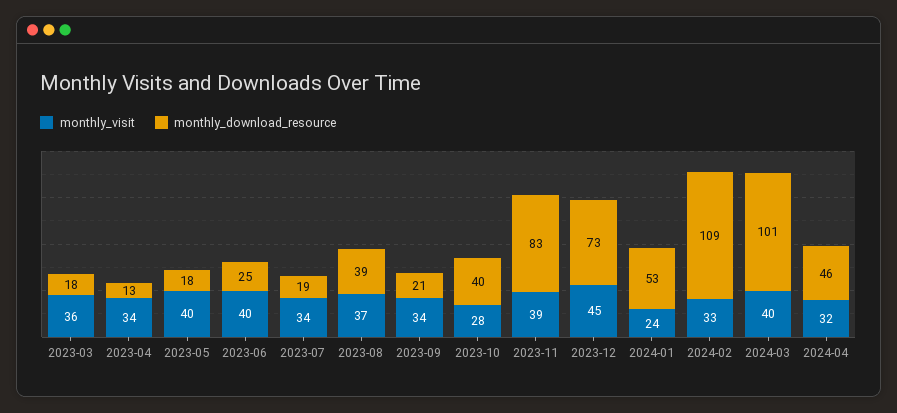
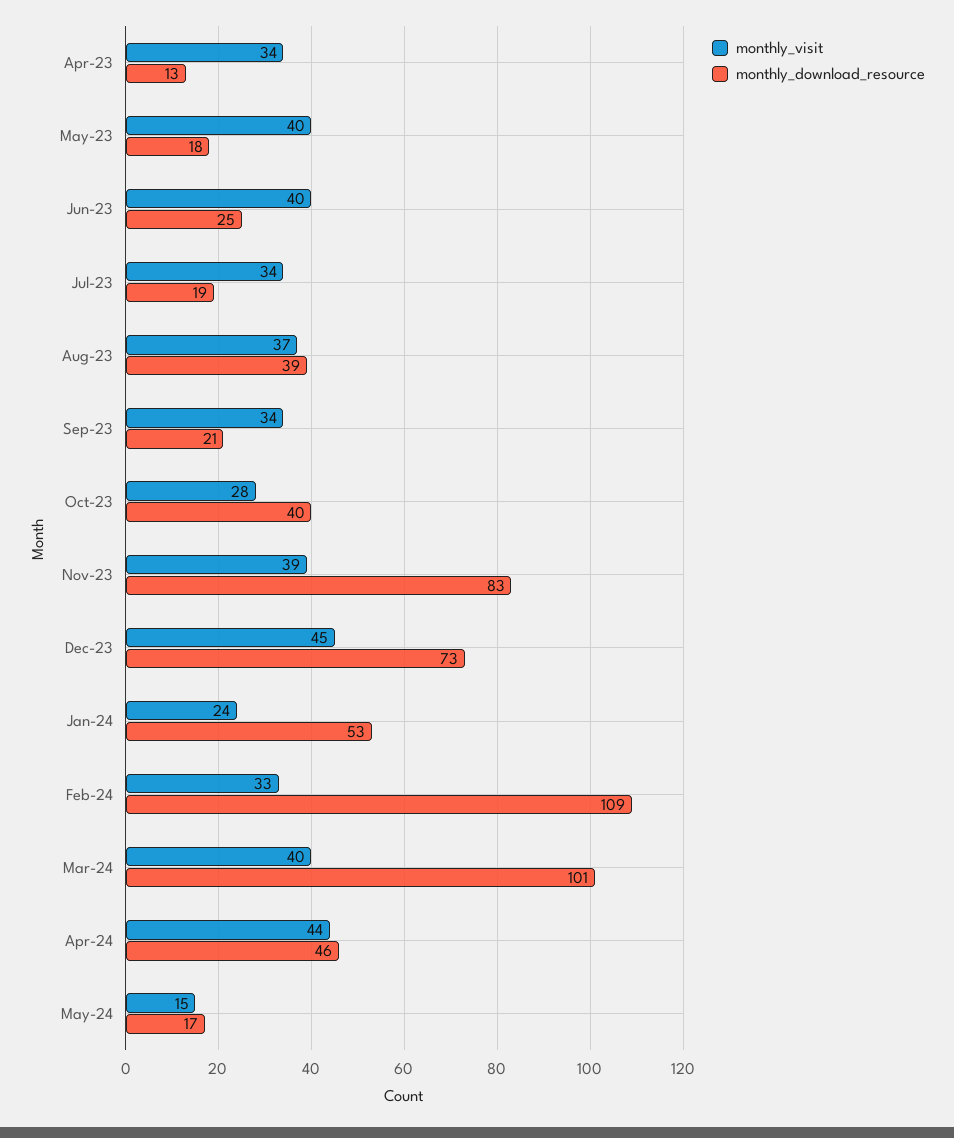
monthly_visit, 2023-03: 36 -> none
monthly_download_resource, 2023-03: 18 -> none
monthly_visit, 2024-04: 32 -> 44
monthly_visit, May-24: none -> 15
monthly_download_resource, May-24: none -> 17

